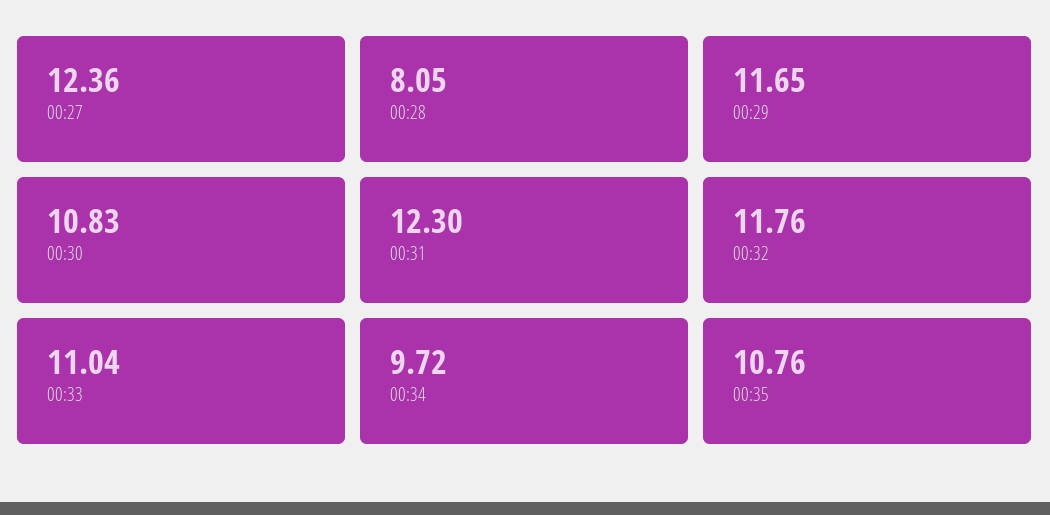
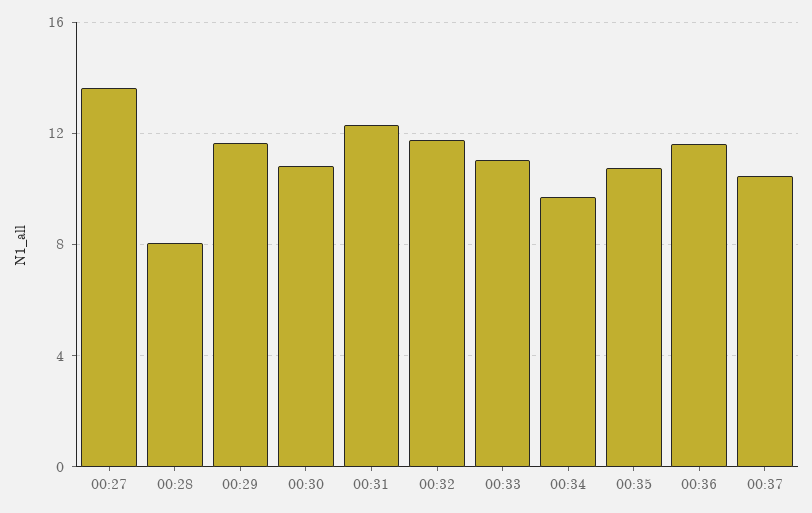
00:27: 12.36 -> 13.5
00:36: none -> 11.5
00:37: none -> 10.5

